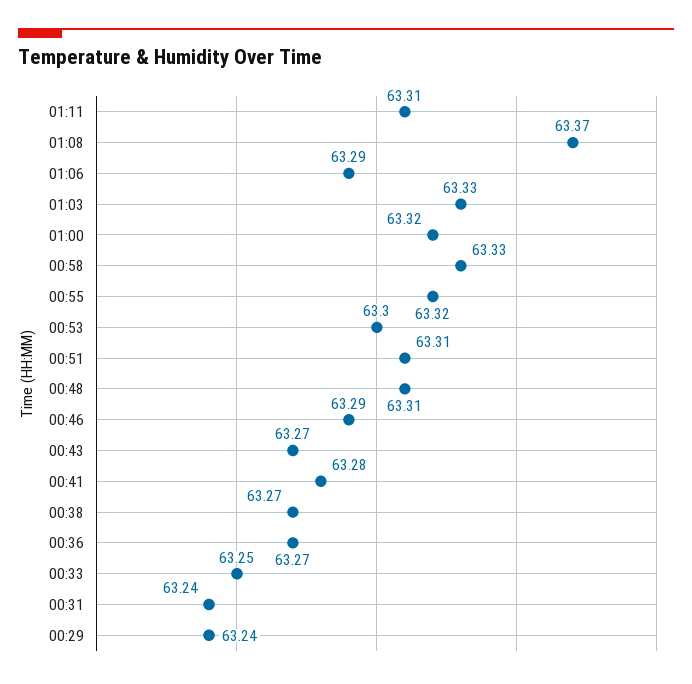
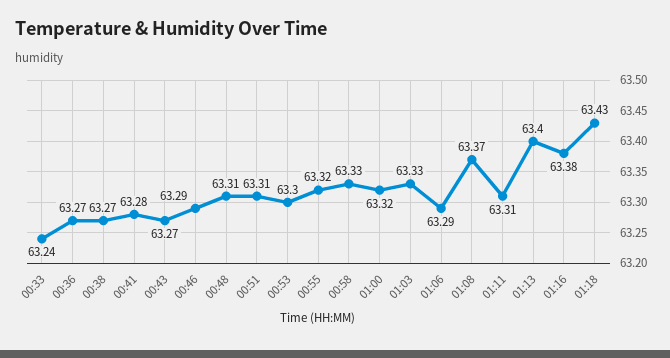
00:33: 63.25 -> 63.24
00:31: 63.24 -> none
00:29: 63.24 -> none
01:13: none -> 63.4
01:16: none -> 63.38
01:18: none -> 63.43

